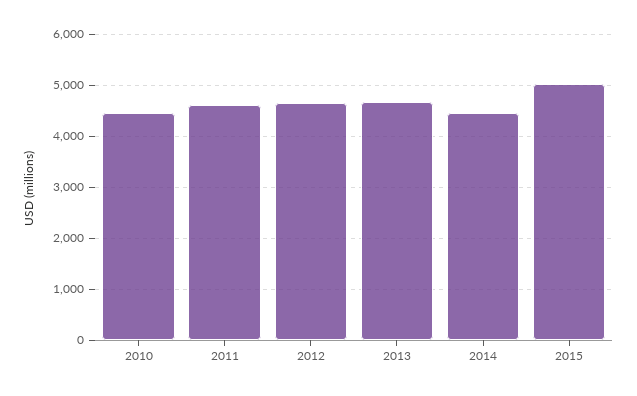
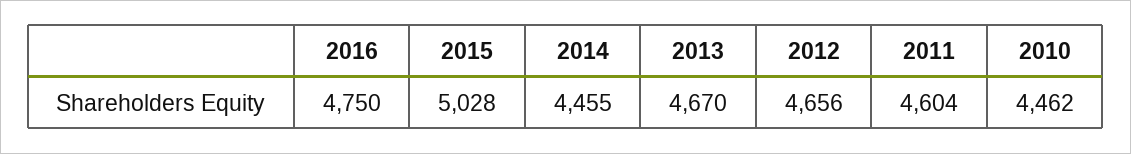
2016: none -> 4750

